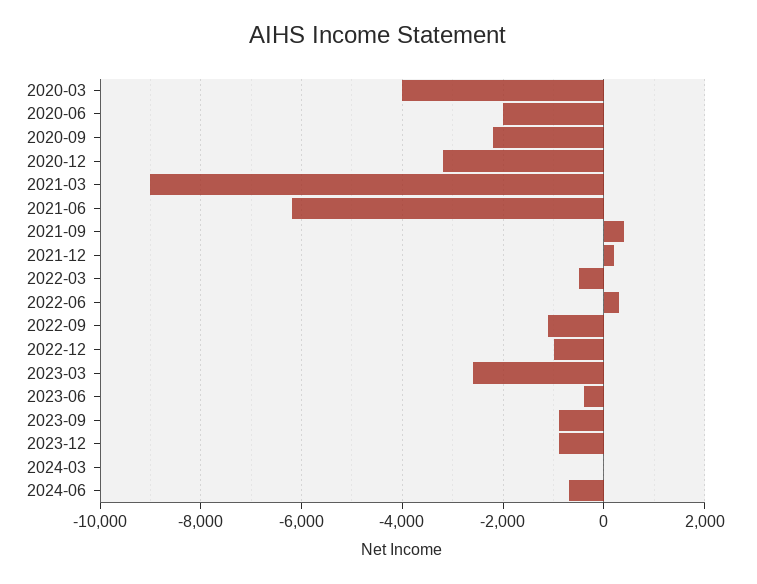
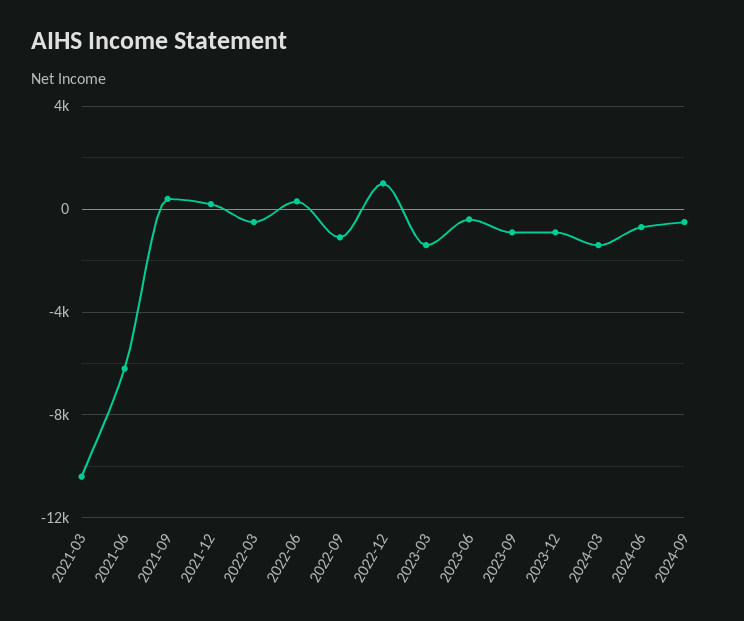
2020-03: -4000 -> none
2020-06: -2000 -> none
2020-09: -2200 -> none
2020-12: -3200 -> none
2021-03: -9000 -> -10500
2022-12: -1000 -> 1000
2023-03: -2600 -> -1500
2024-03: 0 -> -1500
2024-09: none -> -500

